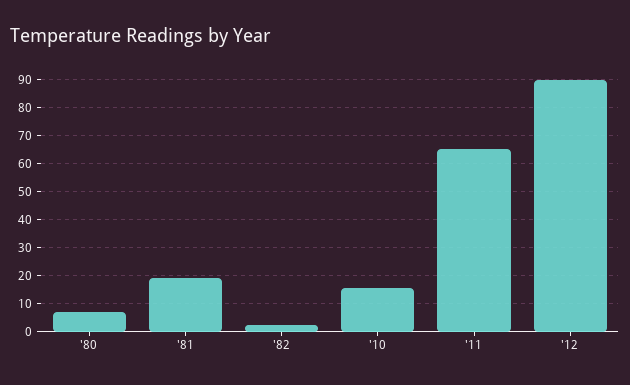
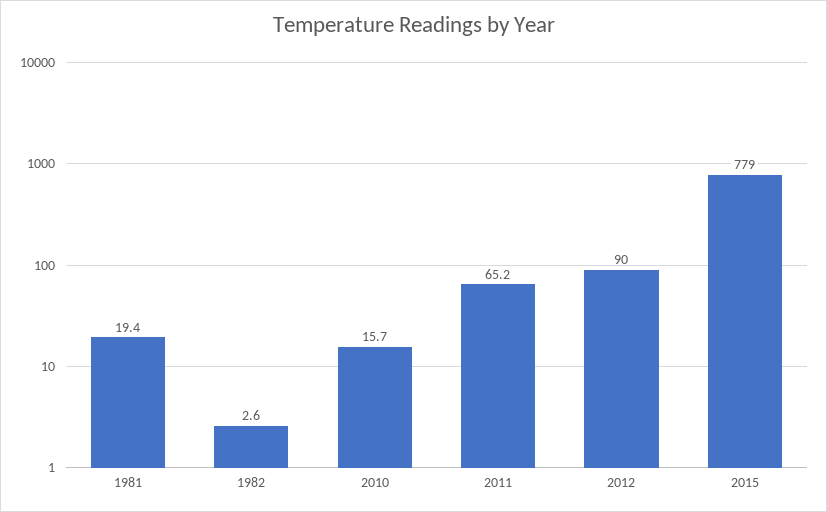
'80: 7.5 -> none
2015: none -> 779

